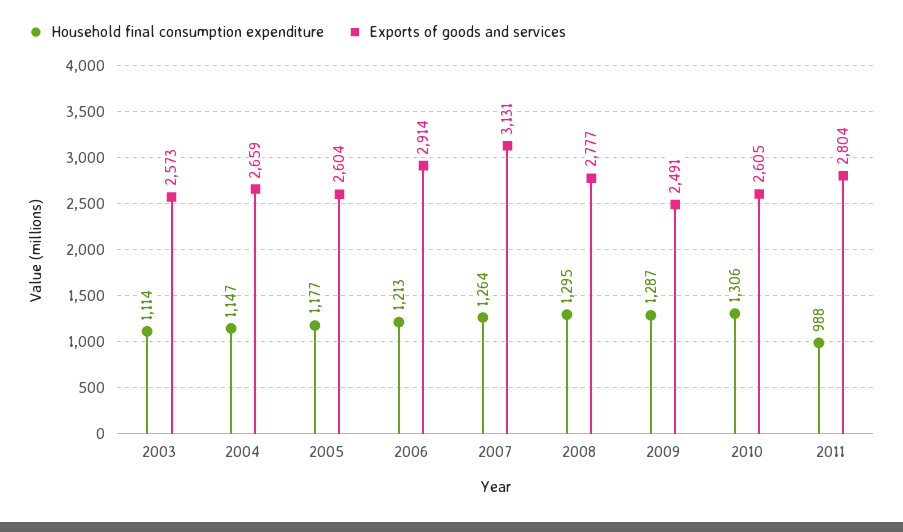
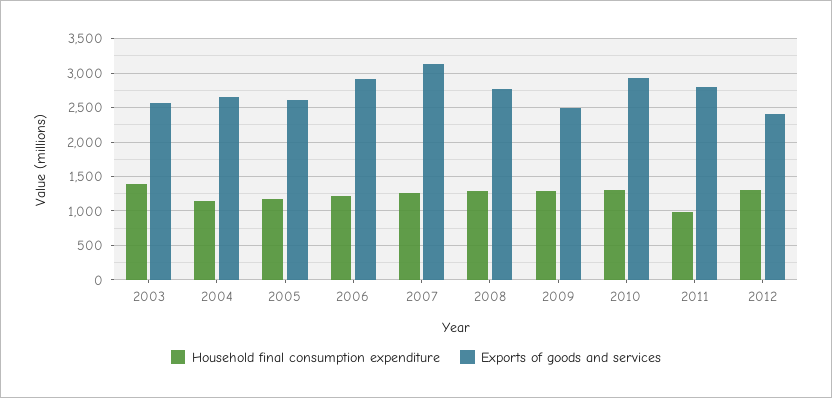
Household final consumption expenditure, 2003: 1114 -> 1400
Exports of goods and services, 2010: 2605 -> 2900
Household final consumption expenditure, 2012: none -> 1300
Exports of goods and services, 2012: none -> 2400

